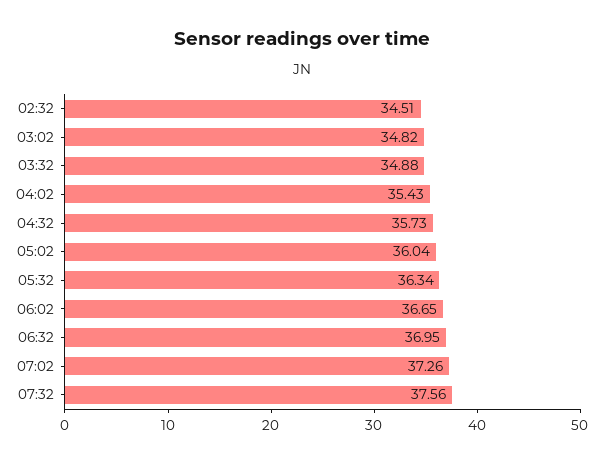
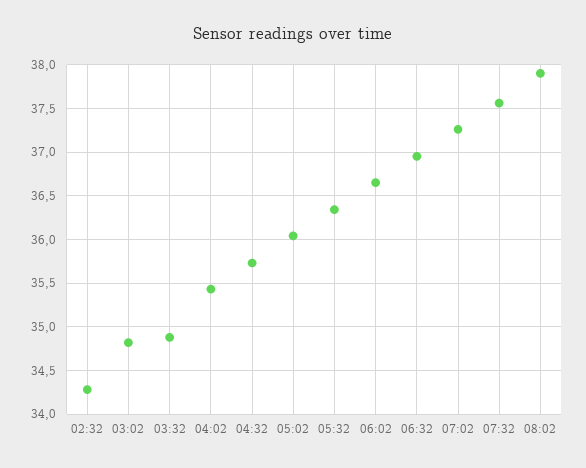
02:32: 34.51 -> 34.3
08:02: none -> 37.9

